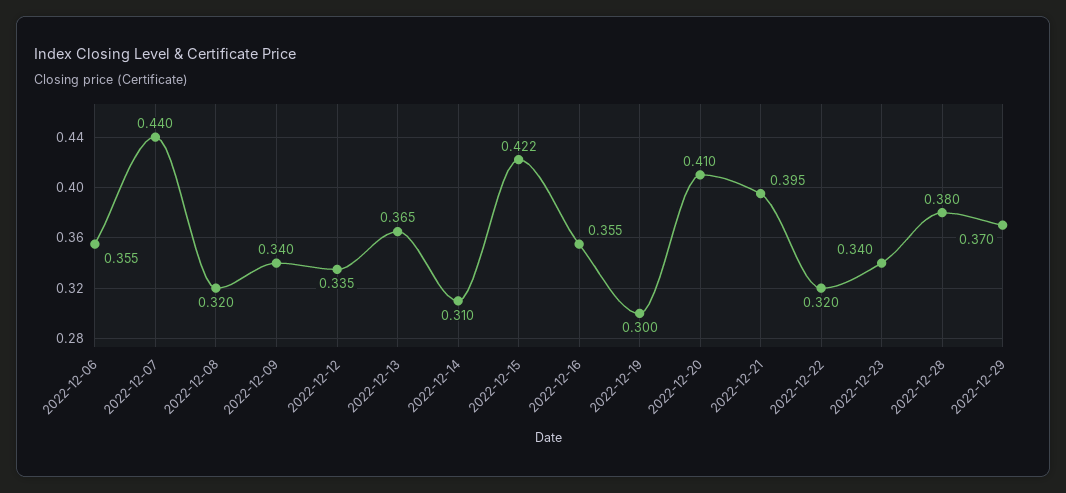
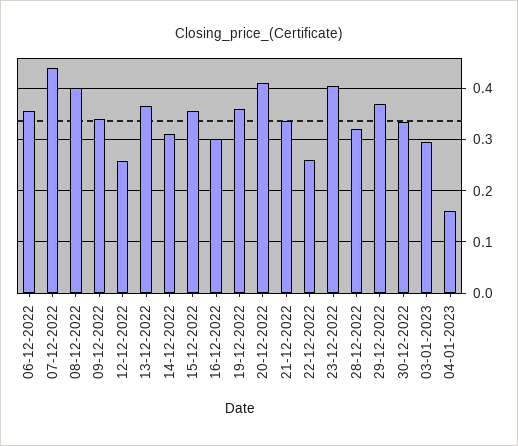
2022-12-08: 0.32 -> 0.4
2022-12-12: 0.335 -> 0.26
2022-12-15: 0.422 -> 0.36
2022-12-16: 0.355 -> 0.3
2022-12-19: 0.3 -> 0.36
2022-12-21: 0.395 -> 0.34
2022-12-22: 0.32 -> 0.26
2022-12-23: 0.34 -> 0.4
2022-12-28: 0.38 -> 0.32
30-12-2022: none -> 0.34
03-01-2023: none -> 0.3
04-01-2023: none -> 0.16

